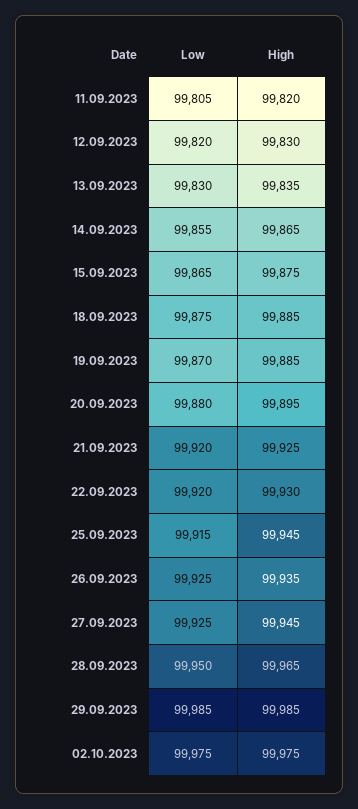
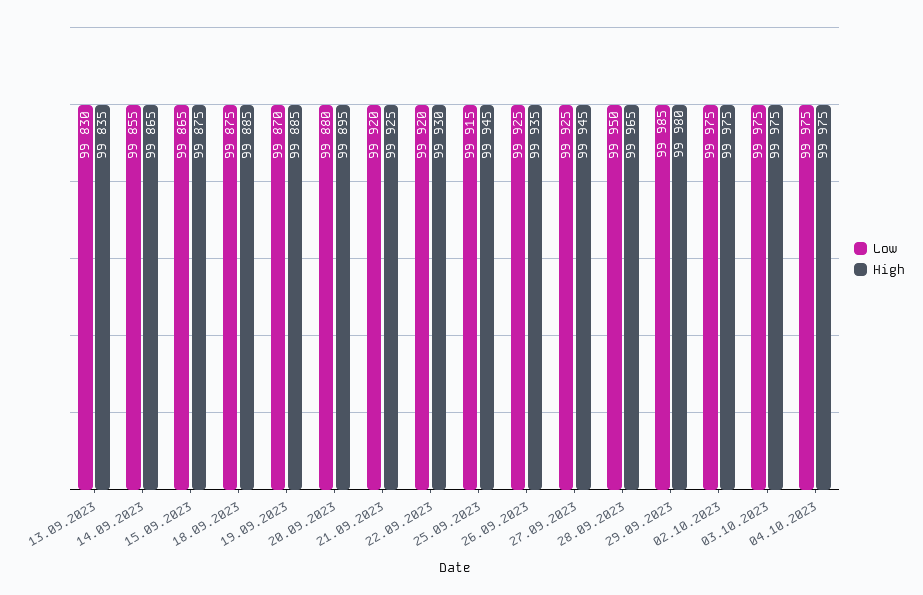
Low, 11.09.2023: 99805 -> none
High, 11.09.2023: 99820 -> none
Low, 12.09.2023: 99820 -> none
High, 12.09.2023: 99830 -> none
High, 29.09.2023: 99985 -> 99980
Low, 03.10.2023: none -> 99975
High, 03.10.2023: none -> 99975
Low, 04.10.2023: none -> 99975
High, 04.10.2023: none -> 99975

